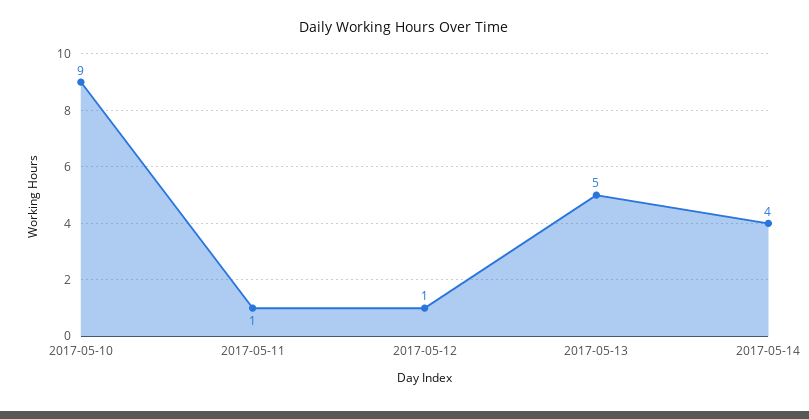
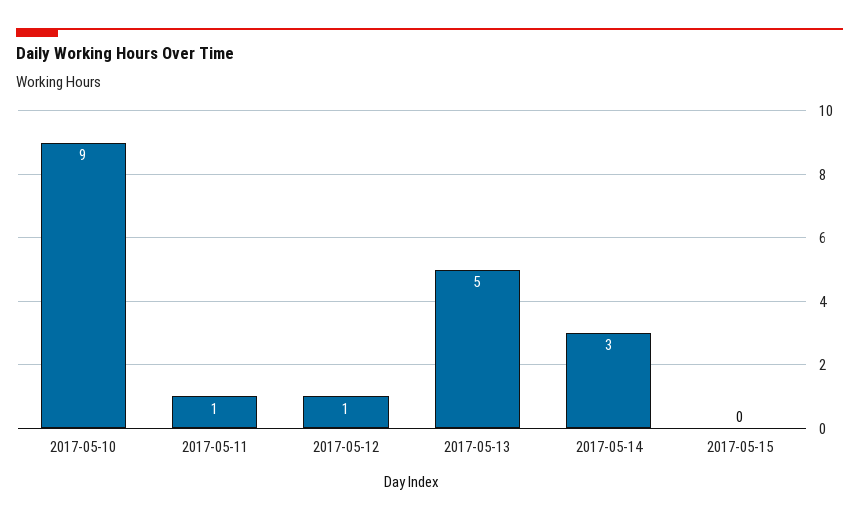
2017-05-14: 4 -> 3
2017-05-15: none -> 0

